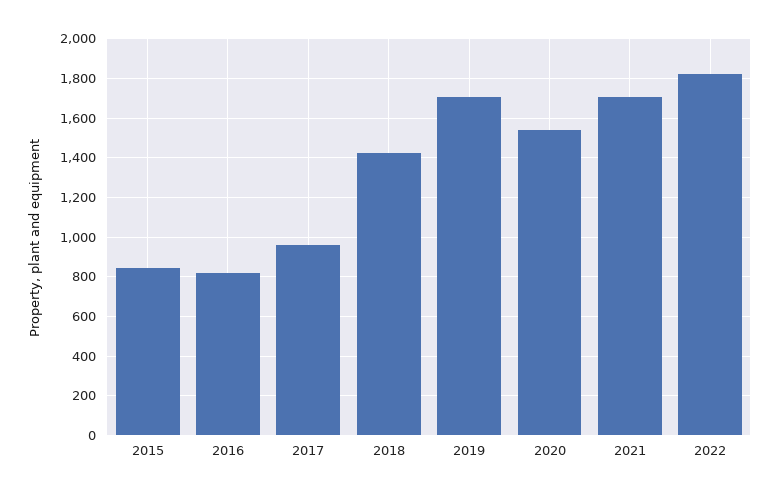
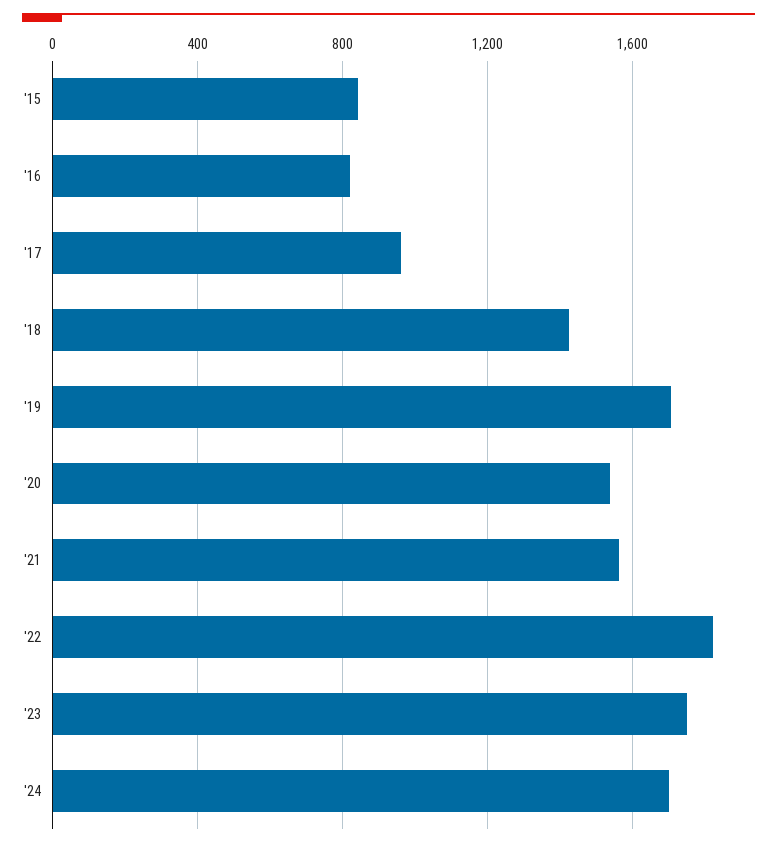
2021: 1700 -> 1550
'23: none -> 1750
'24: none -> 1700

